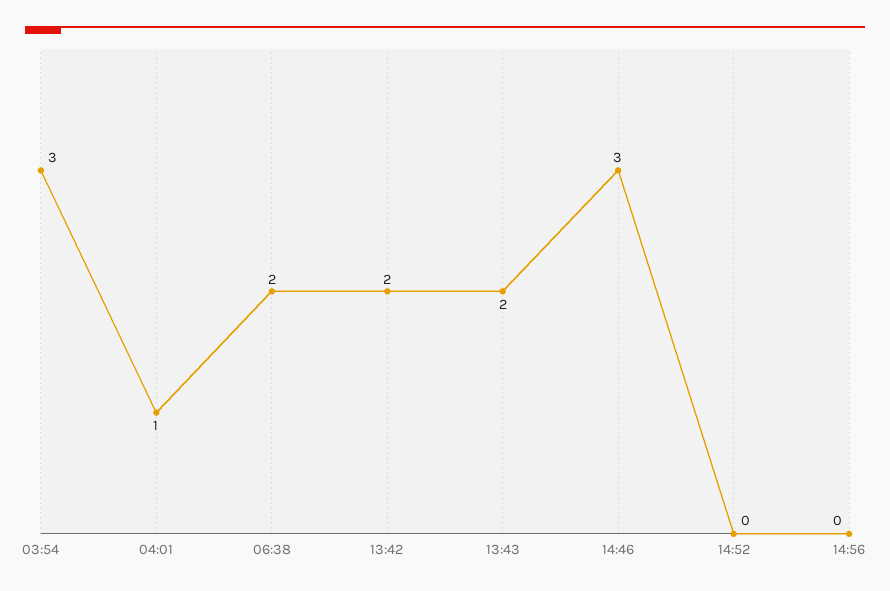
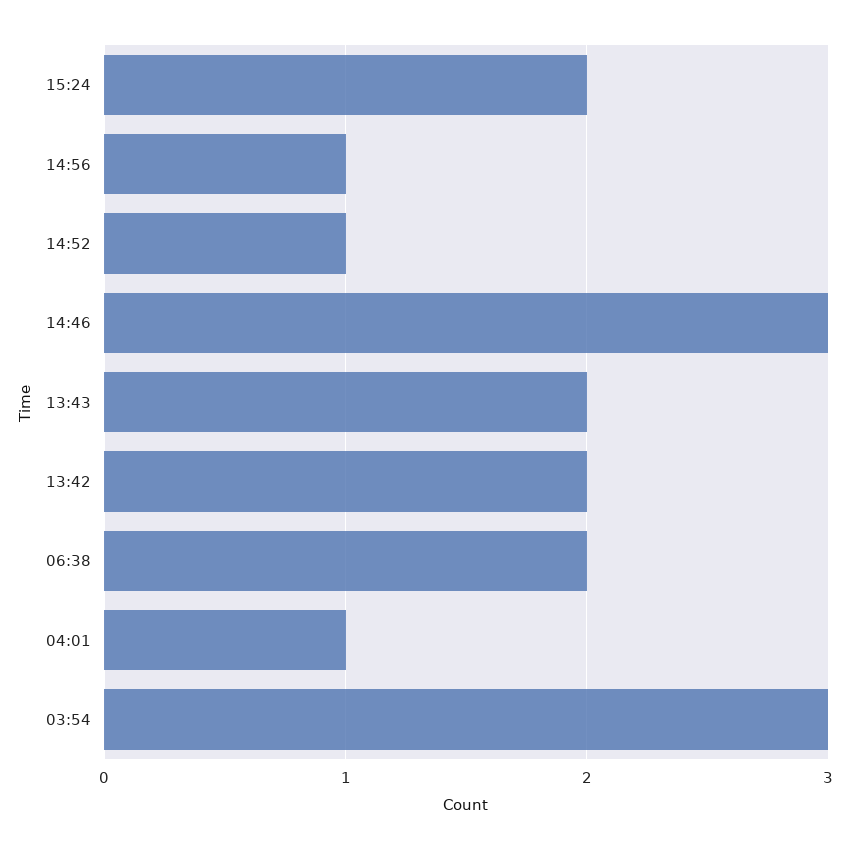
14:52: 0 -> 1
14:56: 0 -> 1
15:24: none -> 2

